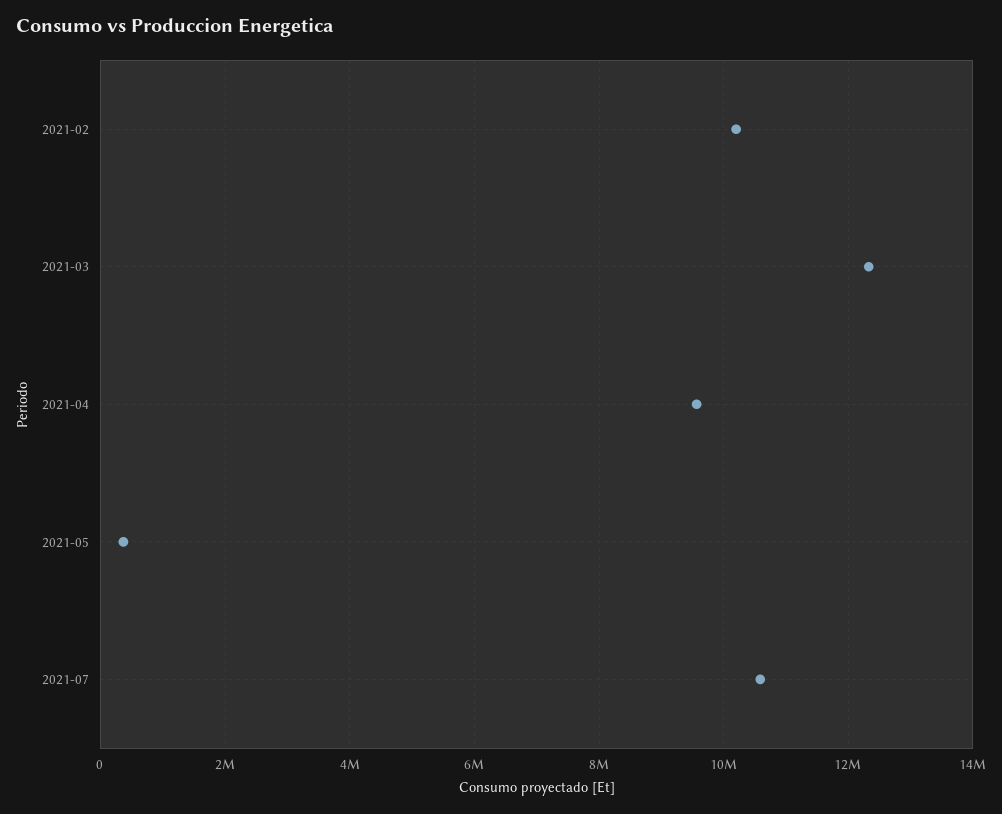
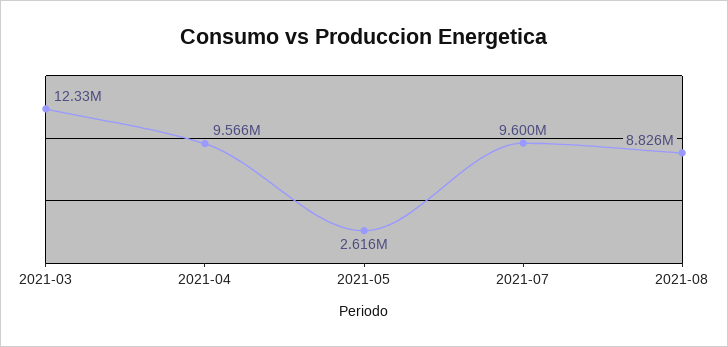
2021-02: 10200000 -> none
2021-05: 400000 -> 2616000
2021-07: 10600000 -> 9600000
2021-08: none -> 8826000

